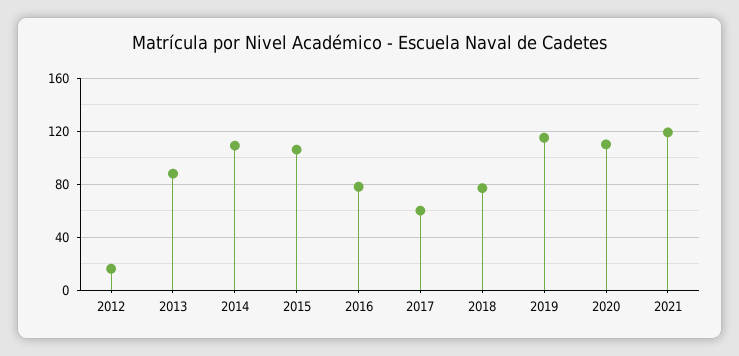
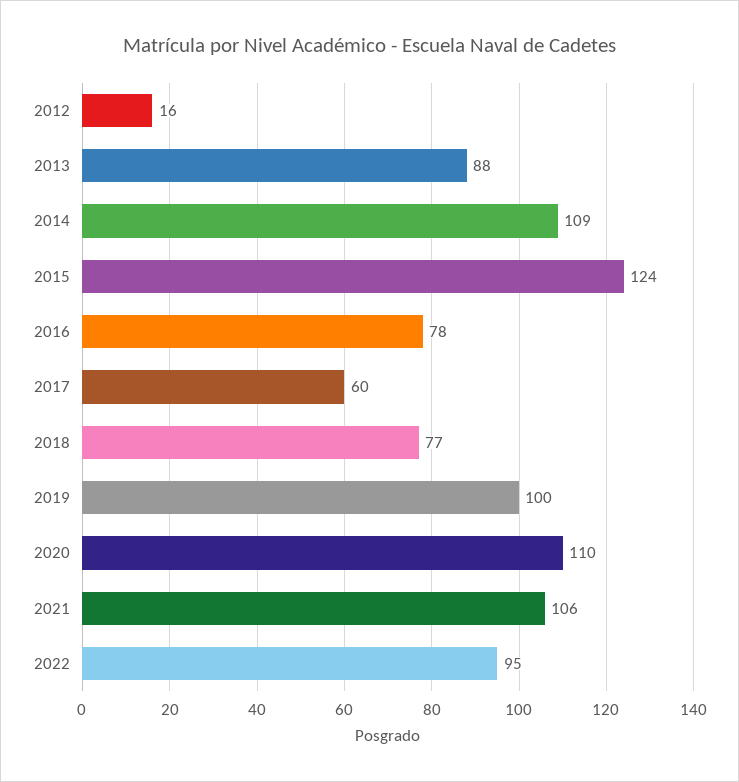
2015: 105 -> 124
2019: 115 -> 100
2021: 120 -> 106
2022: none -> 95

